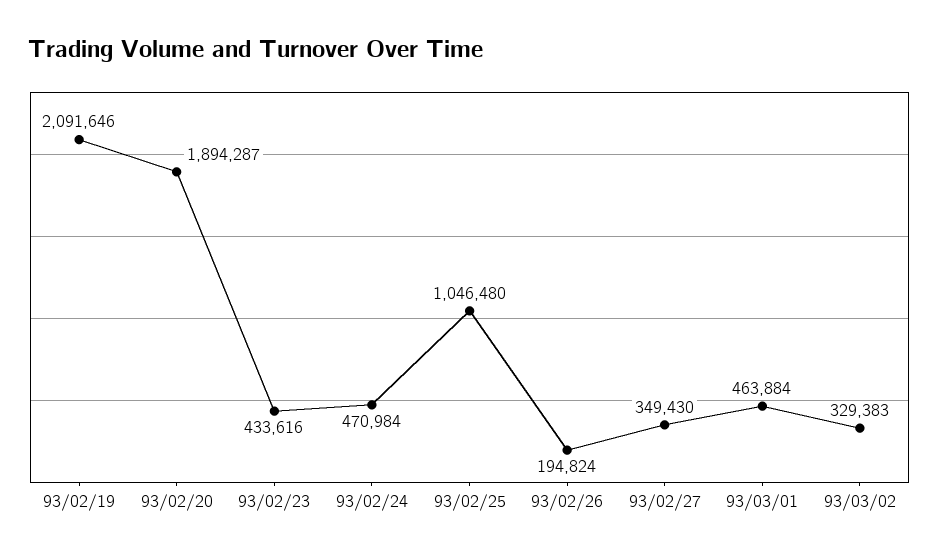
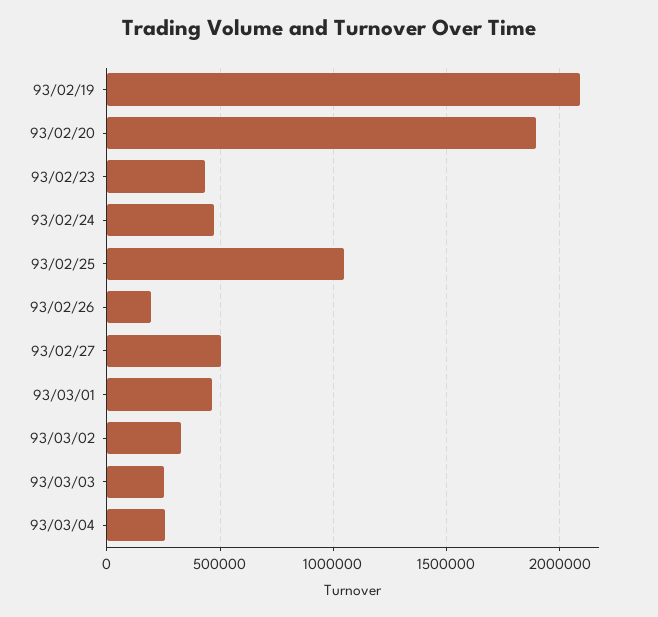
93/02/27: 349430 -> 500000
93/03/03: none -> 250000
93/03/04: none -> 250000

